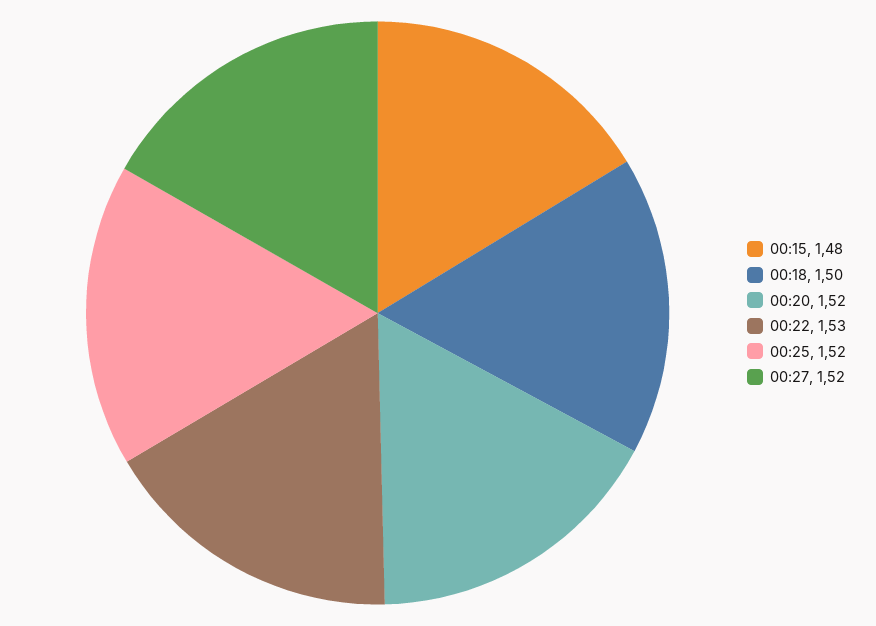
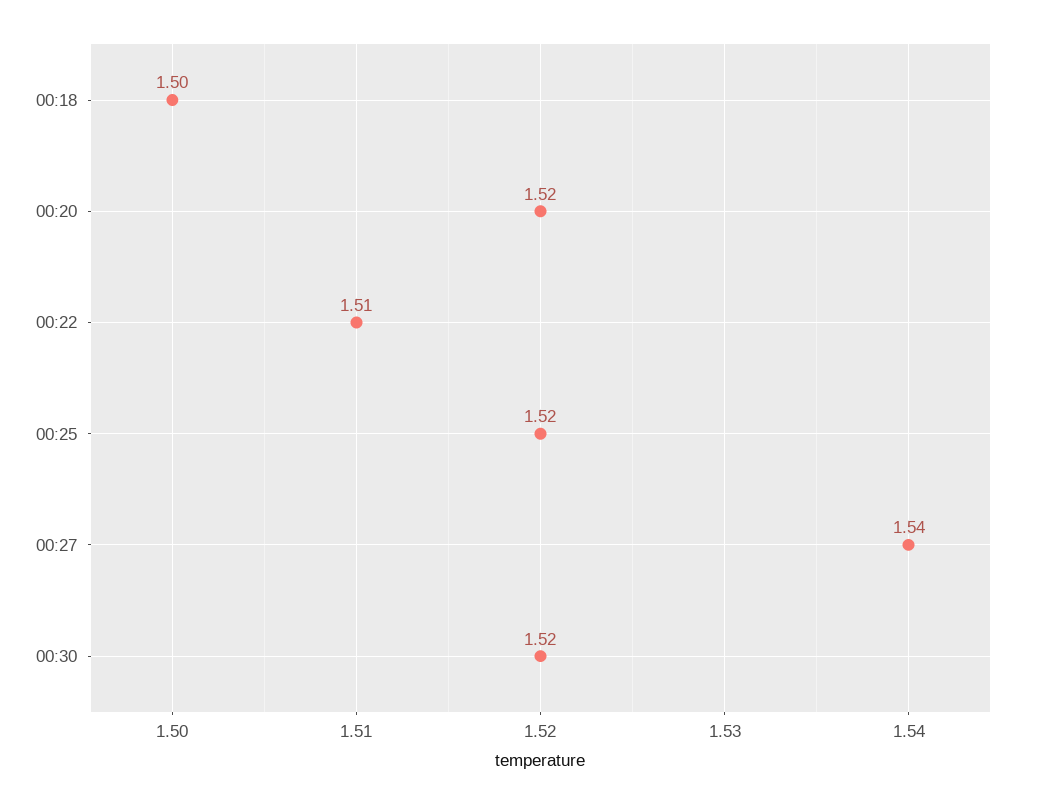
00:15: 1.48 -> none
00:22: 1.53 -> 1.51
00:27: 1.52 -> 1.54
00:30: none -> 1.52

